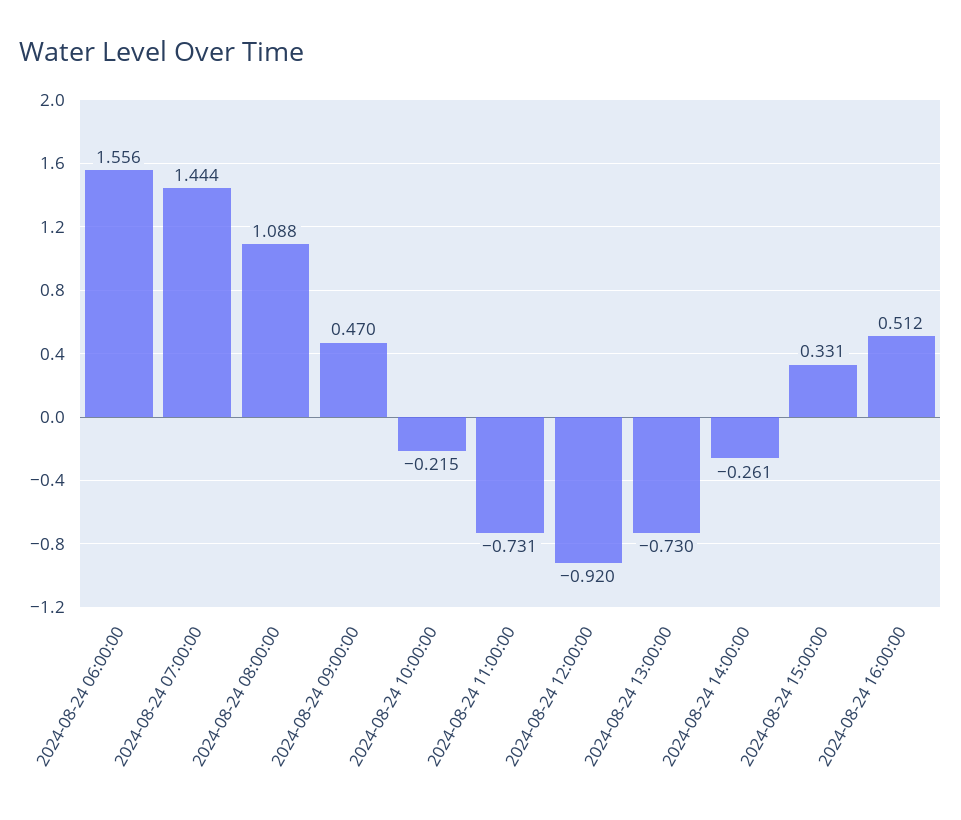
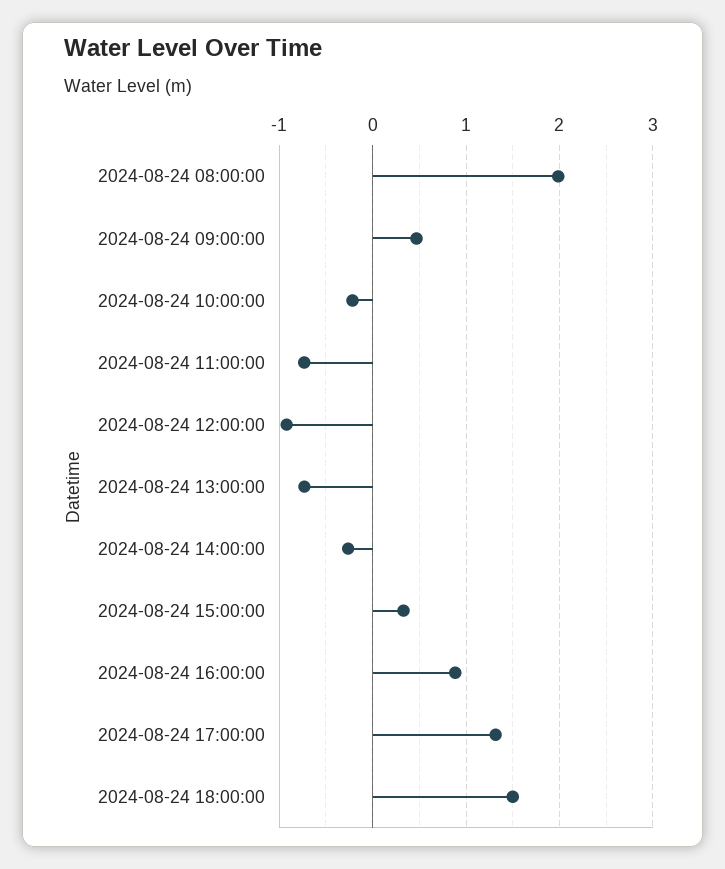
2024-08-24 06:00:00: 1.556 -> none
2024-08-24 07:00:00: 1.444 -> none
2024-08-24 08:00:00: 1.088 -> 2
2024-08-24 16:00:00: 0.512 -> 0.9
2024-08-24 17:00:00: none -> 1.3
2024-08-24 18:00:00: none -> 1.5

